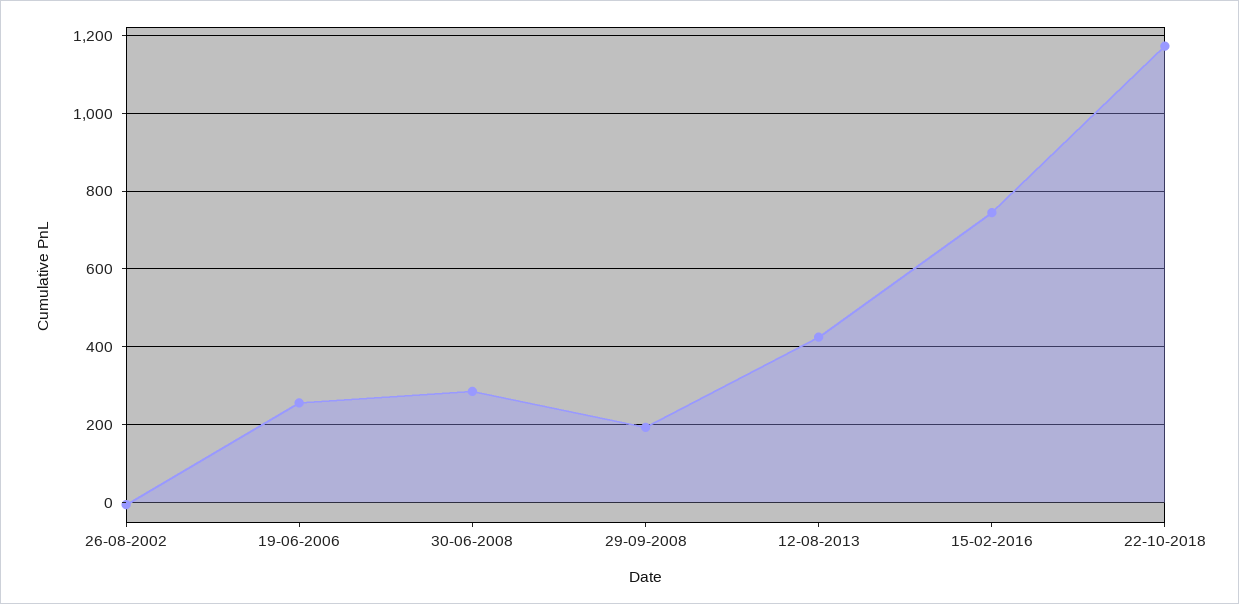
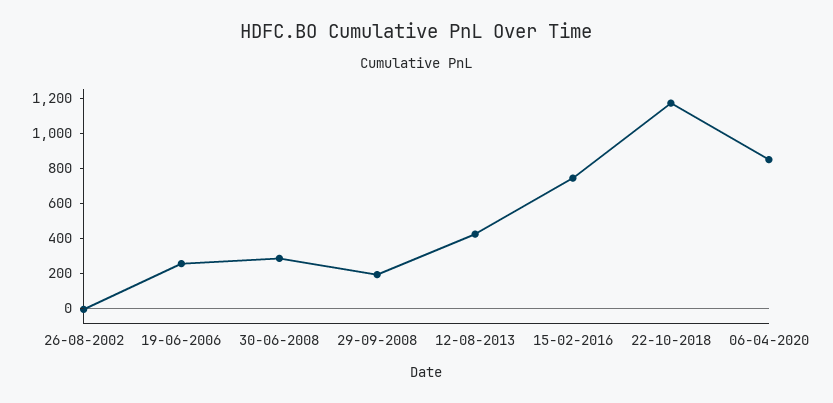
06-04-2020: none -> 850

